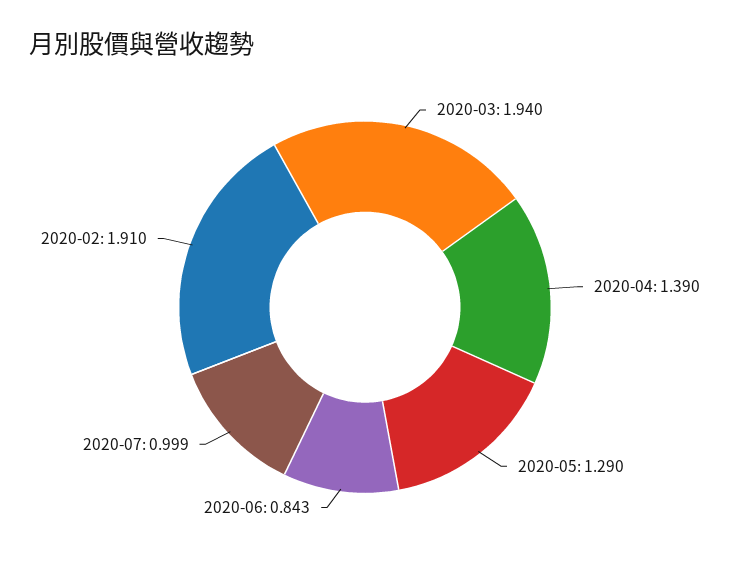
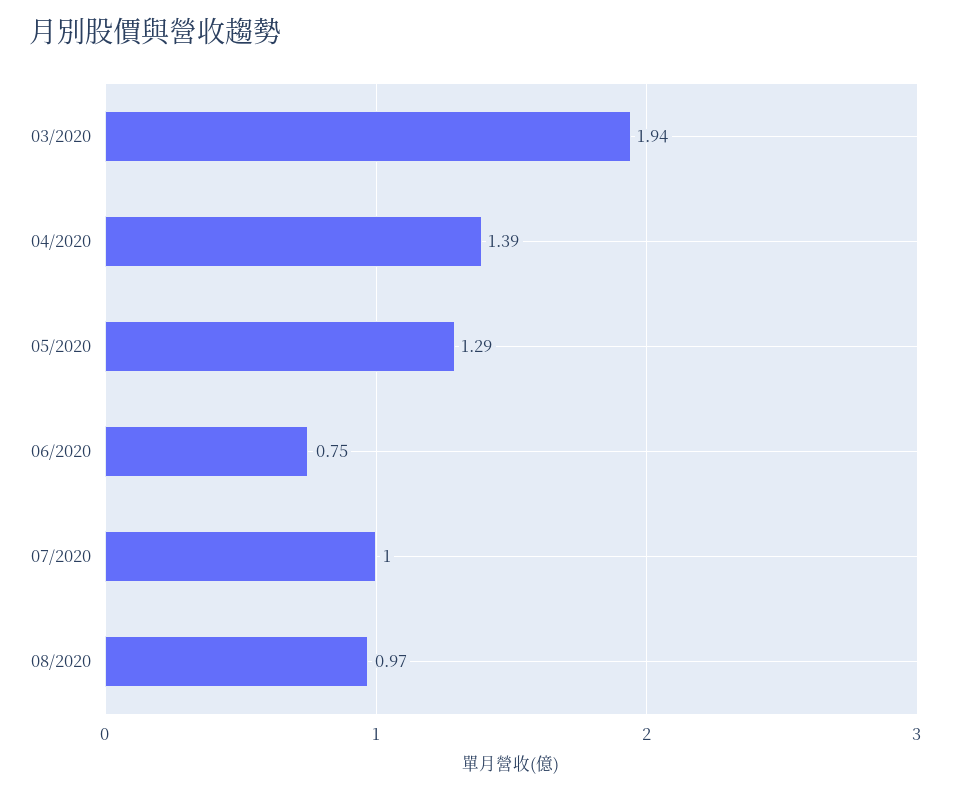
2020-06: 0.843 -> 0.75
2020-02: 1.91 -> none
08/2020: none -> 0.97

